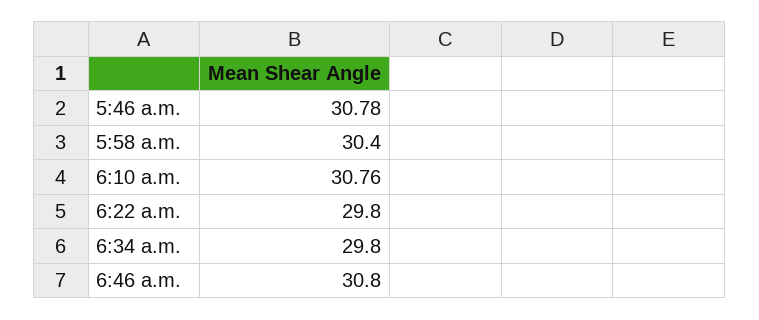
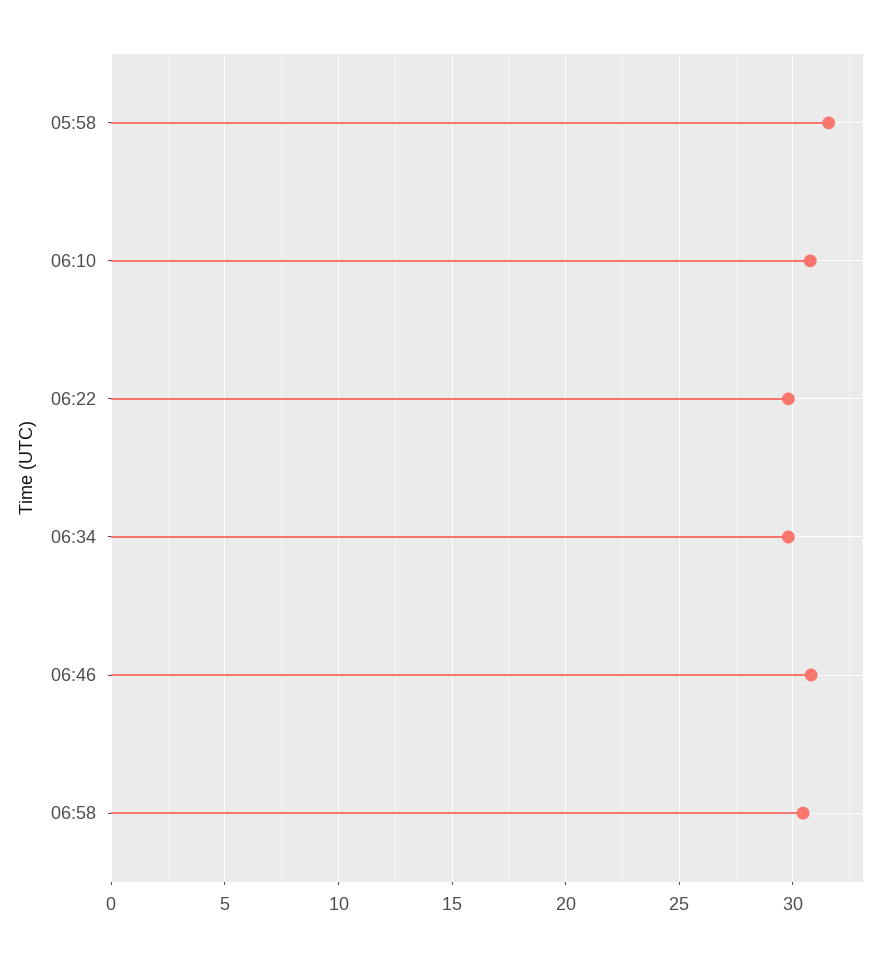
5:46 a.m.: 30.78 -> none
5:58 a.m.: 30.4 -> 31.5
06:58: none -> 30.5

